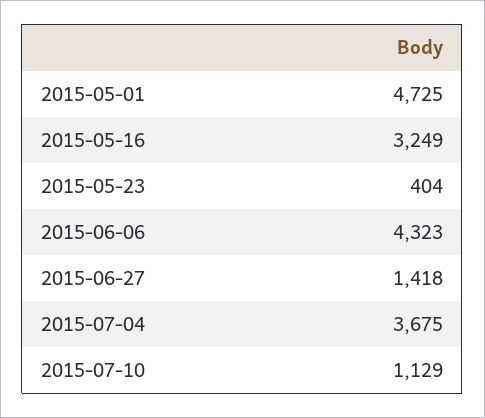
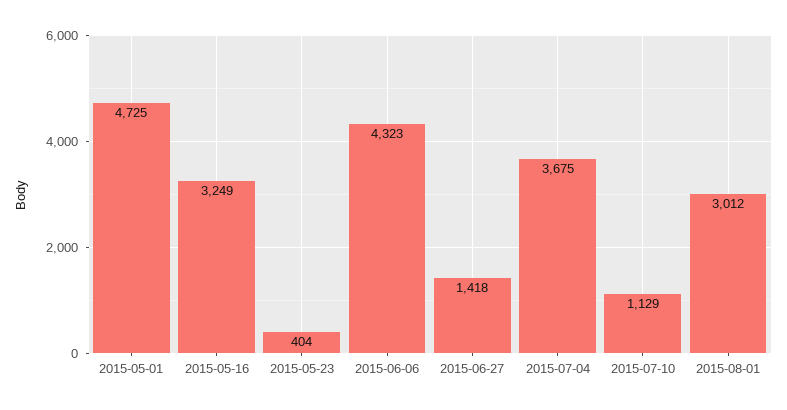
2015-08-01: none -> 3012

